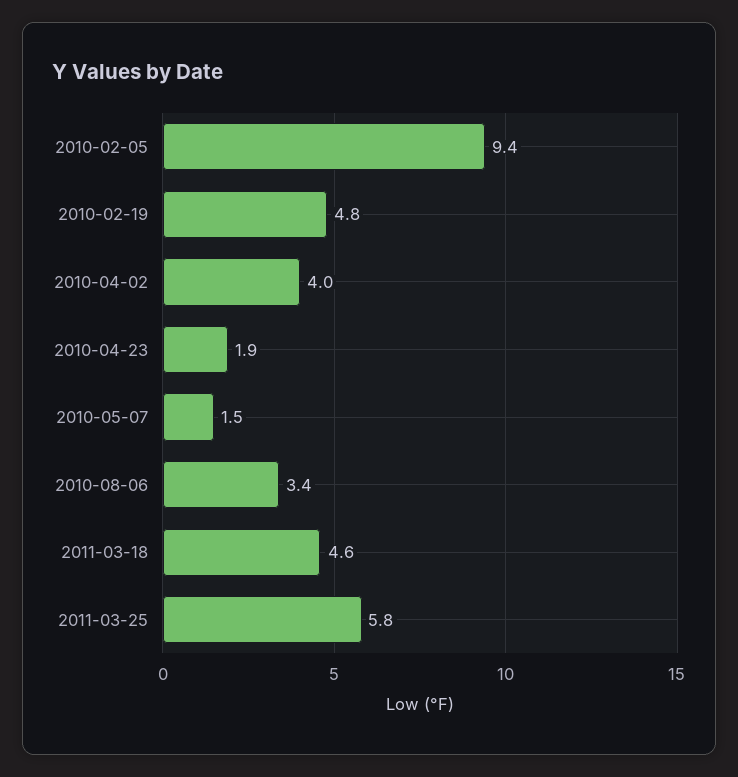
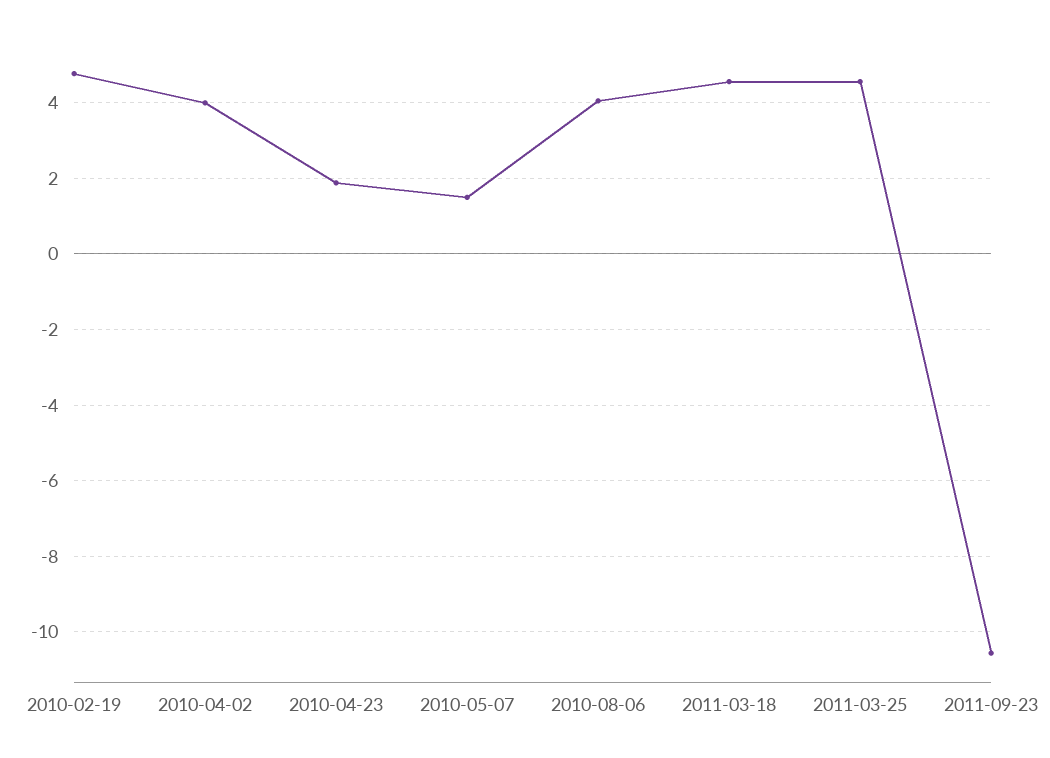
2010-02-05: 9.4 -> none
2010-08-06: 3.4 -> 4
2011-03-25: 5.8 -> 4.6
2011-09-23: none -> -10.6

